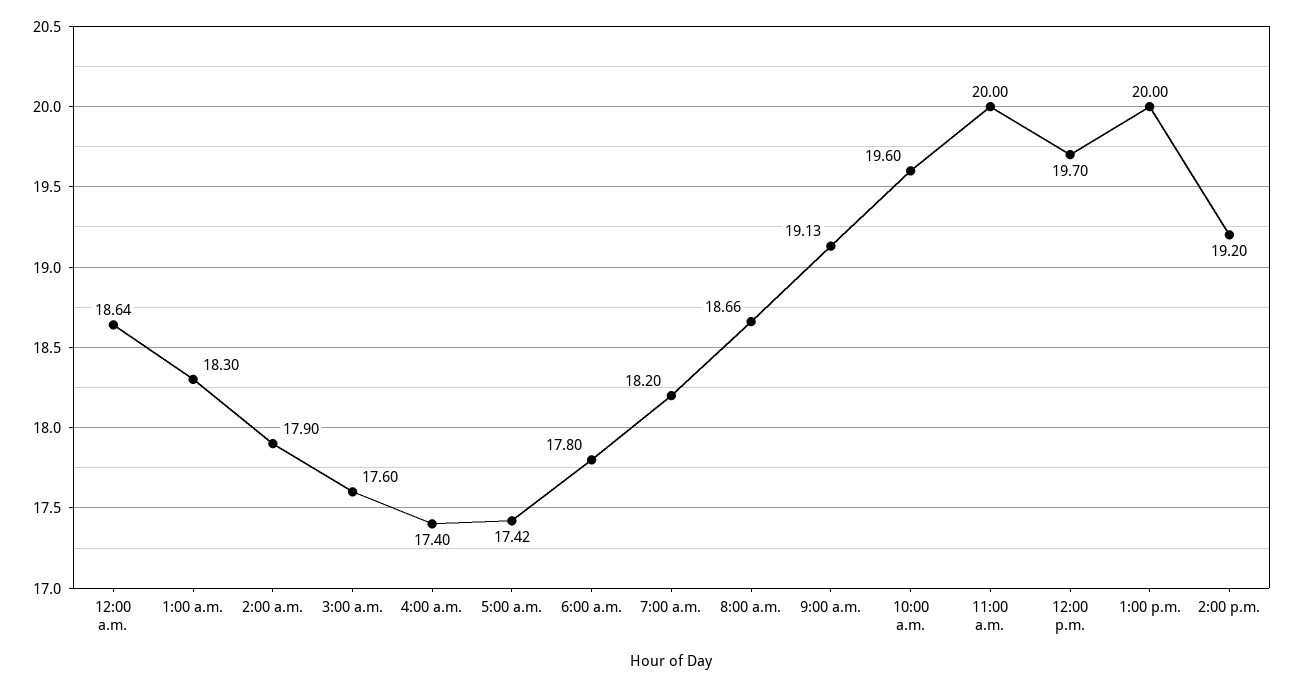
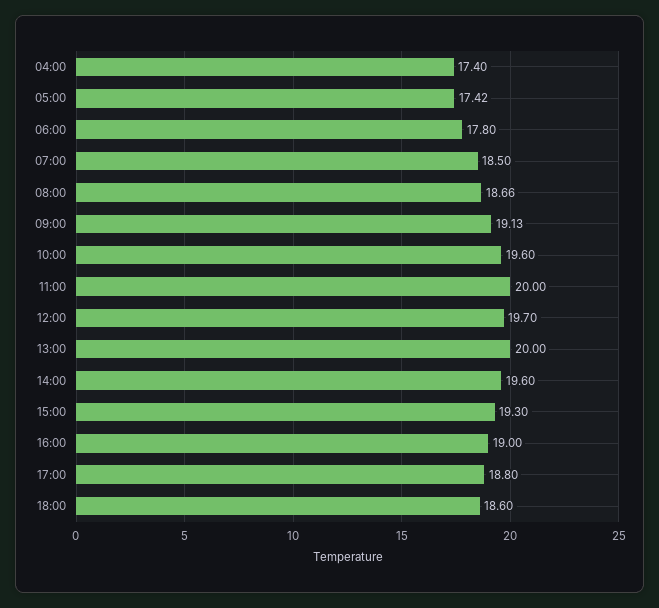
12:00 a.m.: 18.64 -> none
1:00 a.m.: 18.3 -> none
2:00 a.m.: 17.9 -> none
3:00 a.m.: 17.6 -> none
7:00 a.m.: 18.2 -> 18.5
2:00 p.m.: 19.2 -> 19.6
15:00: none -> 19.3
16:00: none -> 19
17:00: none -> 18.8
18:00: none -> 18.6

